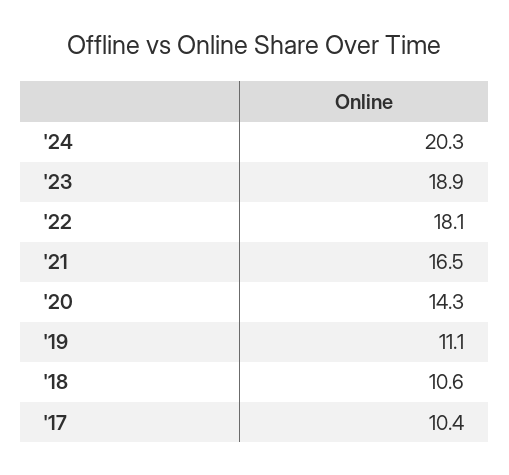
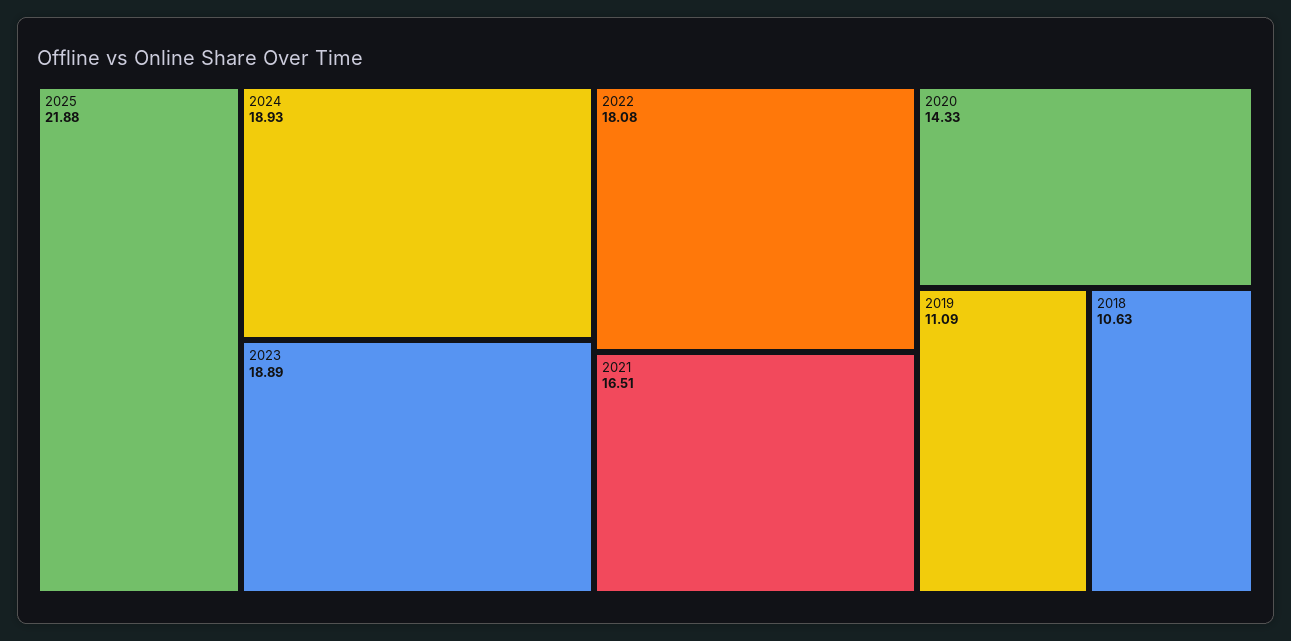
'24: 20.3 -> 18.93
'17: 10.4 -> none
2025: none -> 21.88

